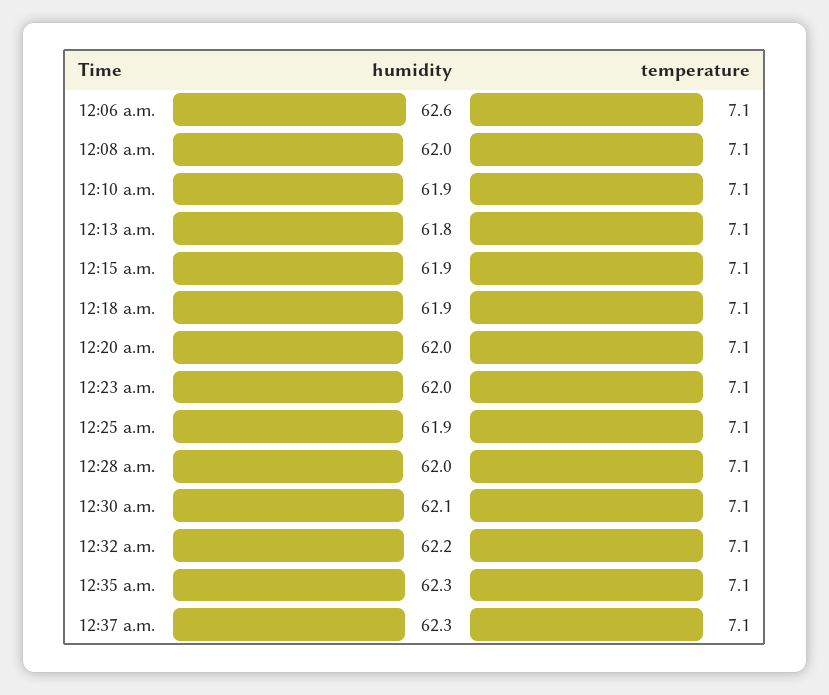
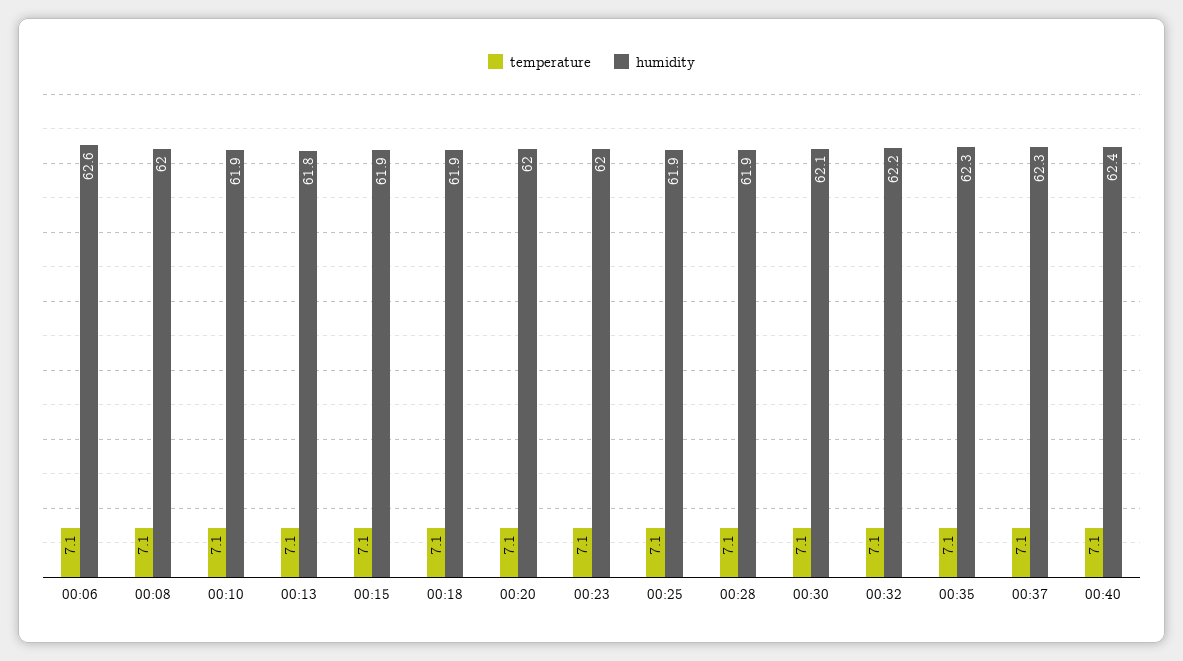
humidity, 12:28 a.m.: 62 -> 61.9
temperature, 00:40: none -> 7.1
humidity, 00:40: none -> 62.4

